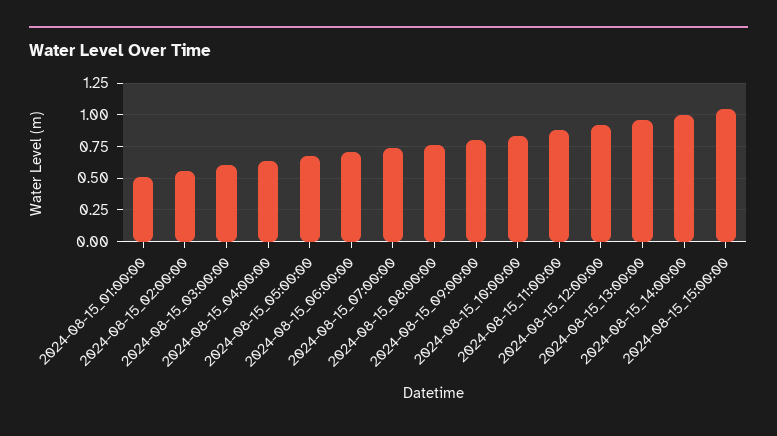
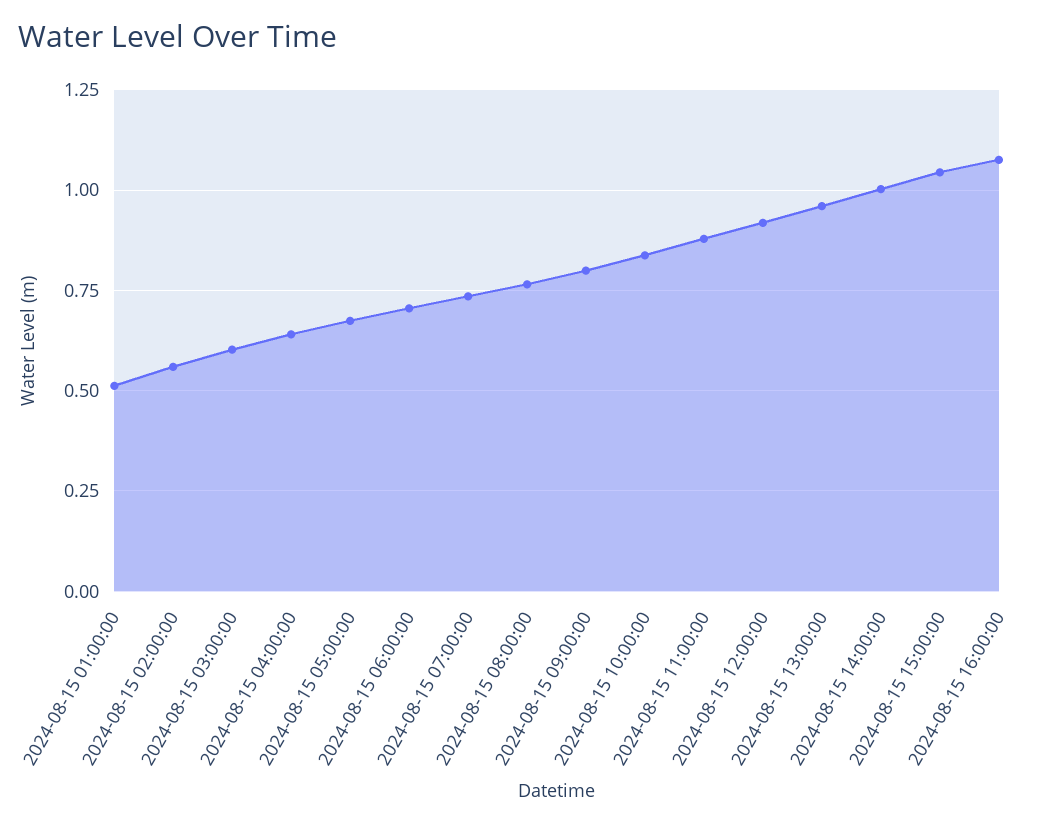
2024-08-15 16:00:00: none -> 1.075

